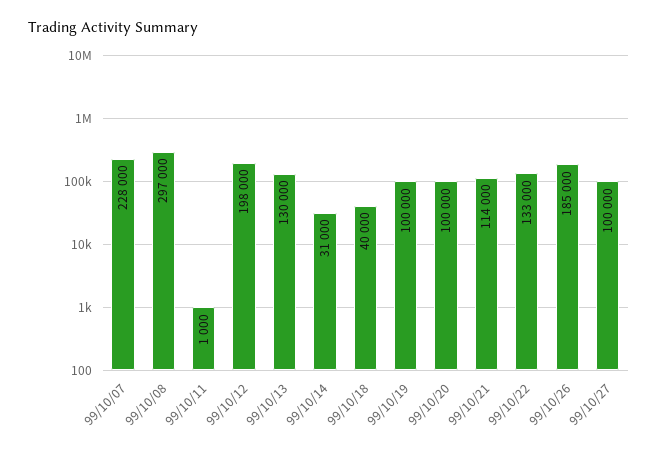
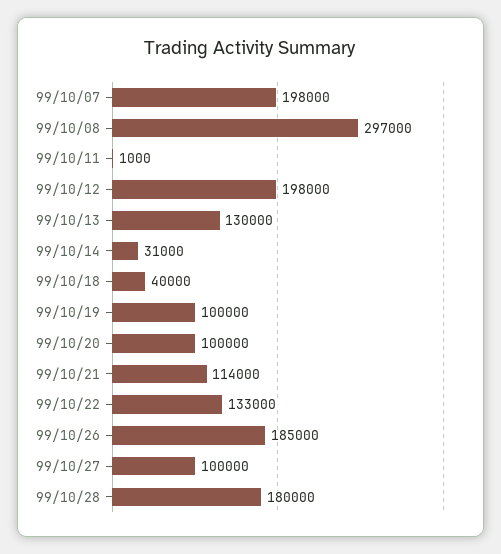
99/10/07: 228000 -> 198000
99/10/28: none -> 180000

